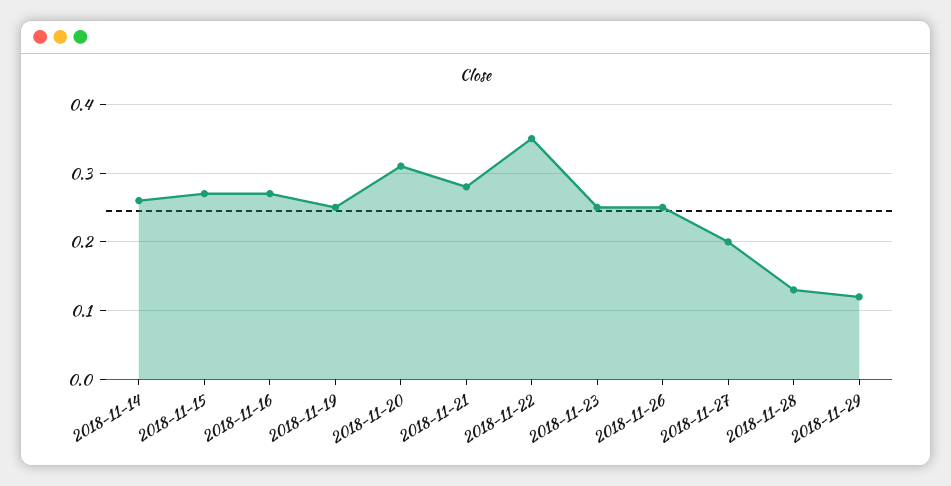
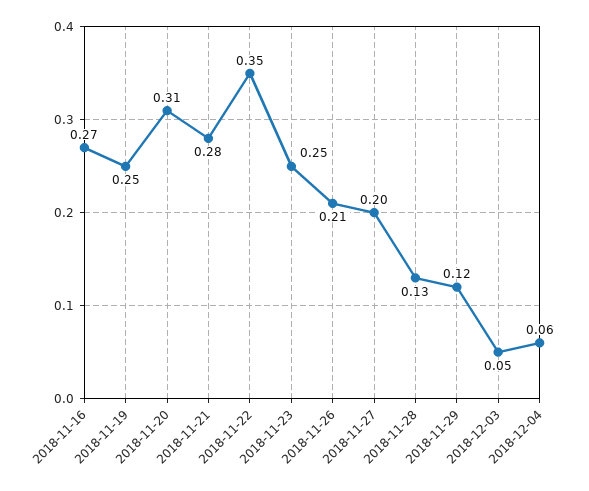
2018-11-14: 0.26 -> none
2018-11-15: 0.27 -> none
2018-11-26: 0.25 -> 0.21
2018-12-03: none -> 0.05
2018-12-04: none -> 0.06

